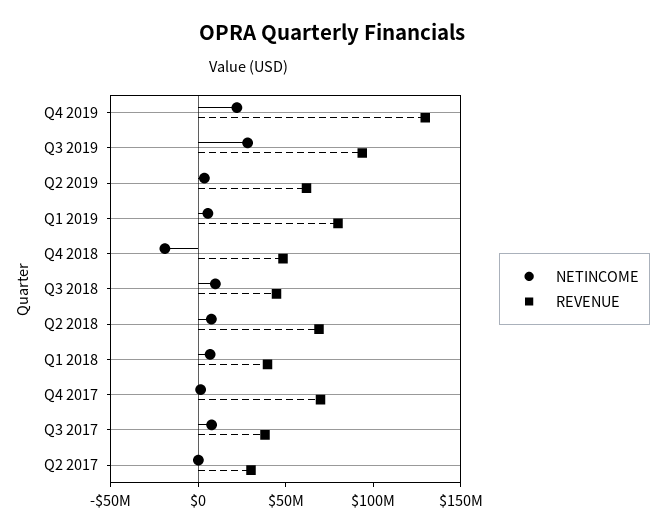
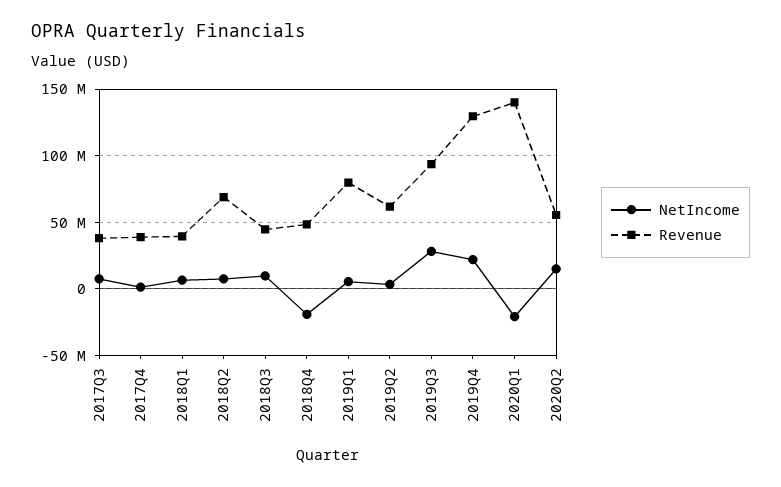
REVENUE, Q4 2017: 70000000 -> 40000000
NETINCOME, Q2 2017: 0 -> none
REVENUE, Q2 2017: 30000000 -> none
NETINCOME, 2020Q1: none -> -20000000
REVENUE, 2020Q1: none -> 140000000
NETINCOME, 2020Q2: none -> 15000000
REVENUE, 2020Q2: none -> 55000000

